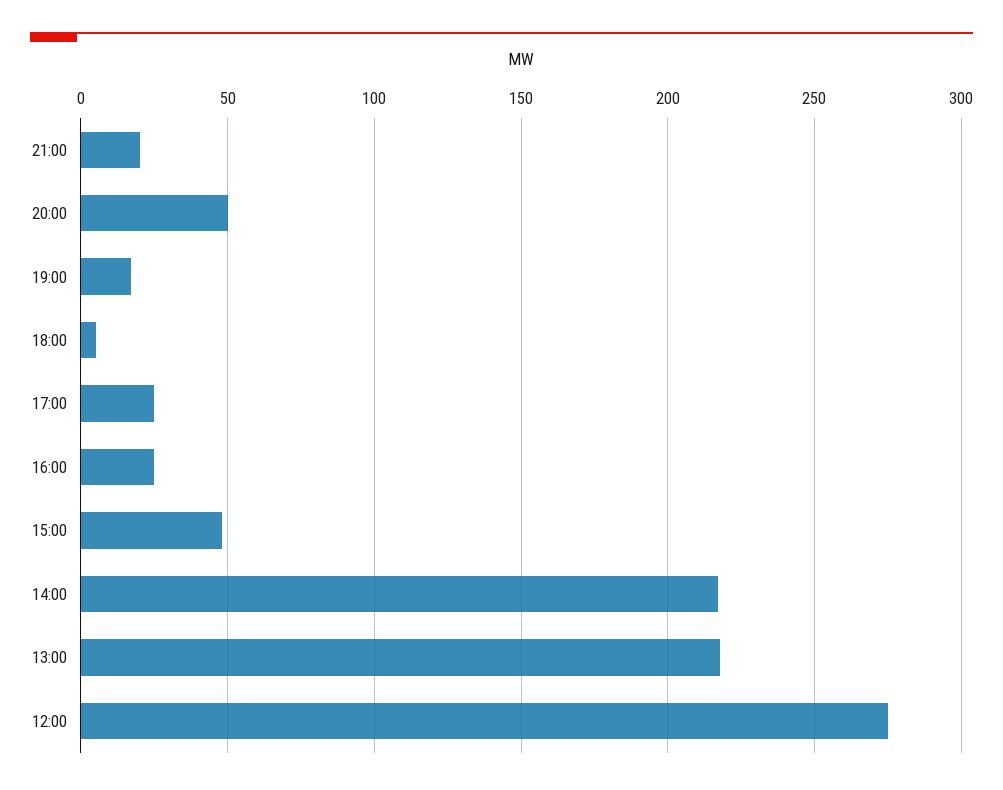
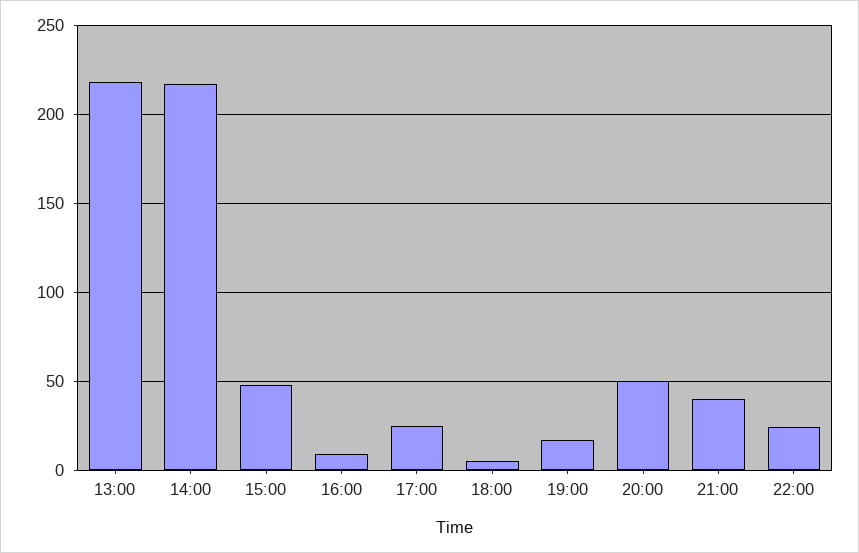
21:00: 20 -> 40
16:00: 25 -> 10
12:00: 275 -> none
22:00: none -> 25

